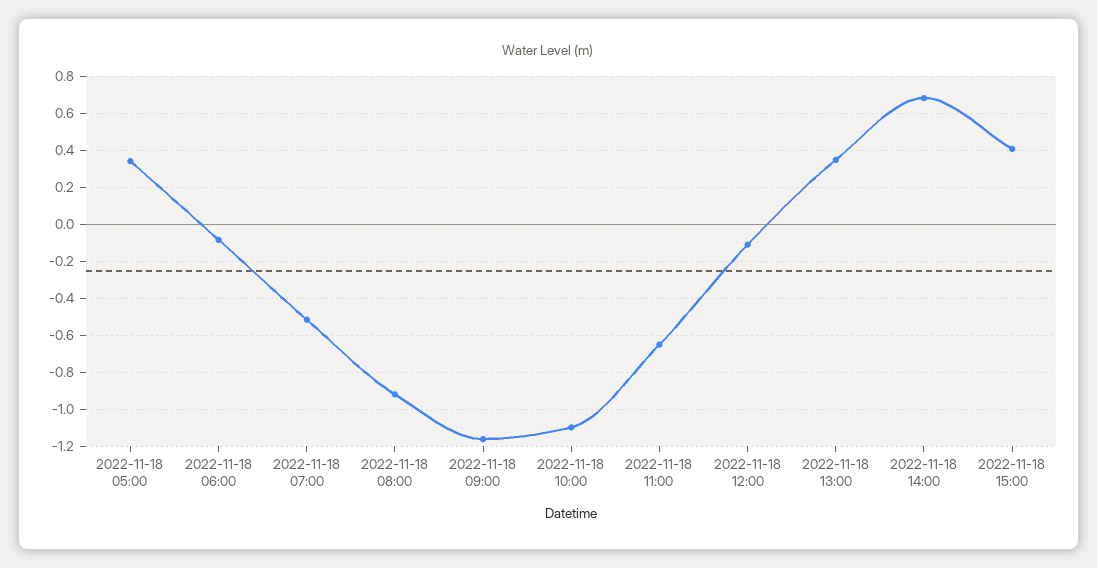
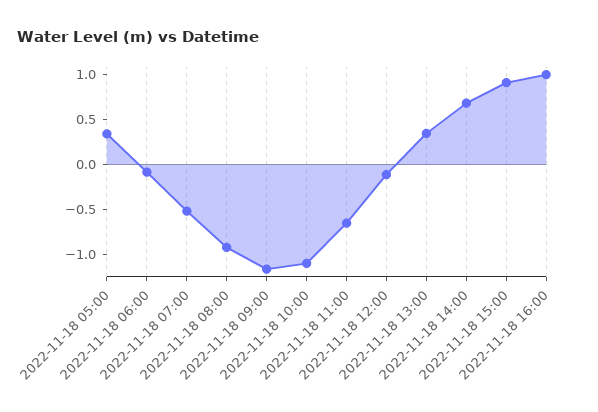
2022-11-18 15:00: 0.4 -> 0.9
2022-11-18 16:00: none -> 1

